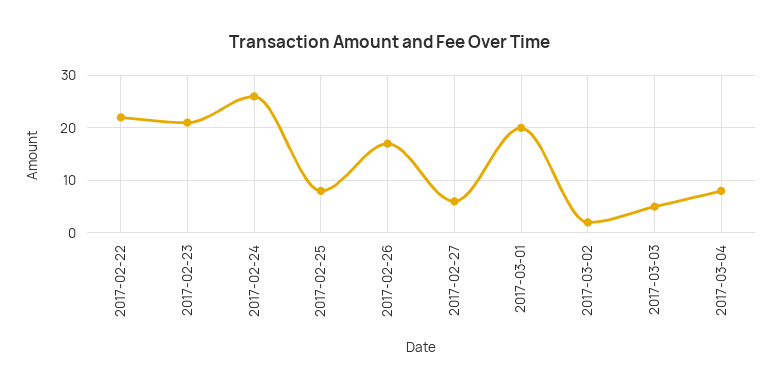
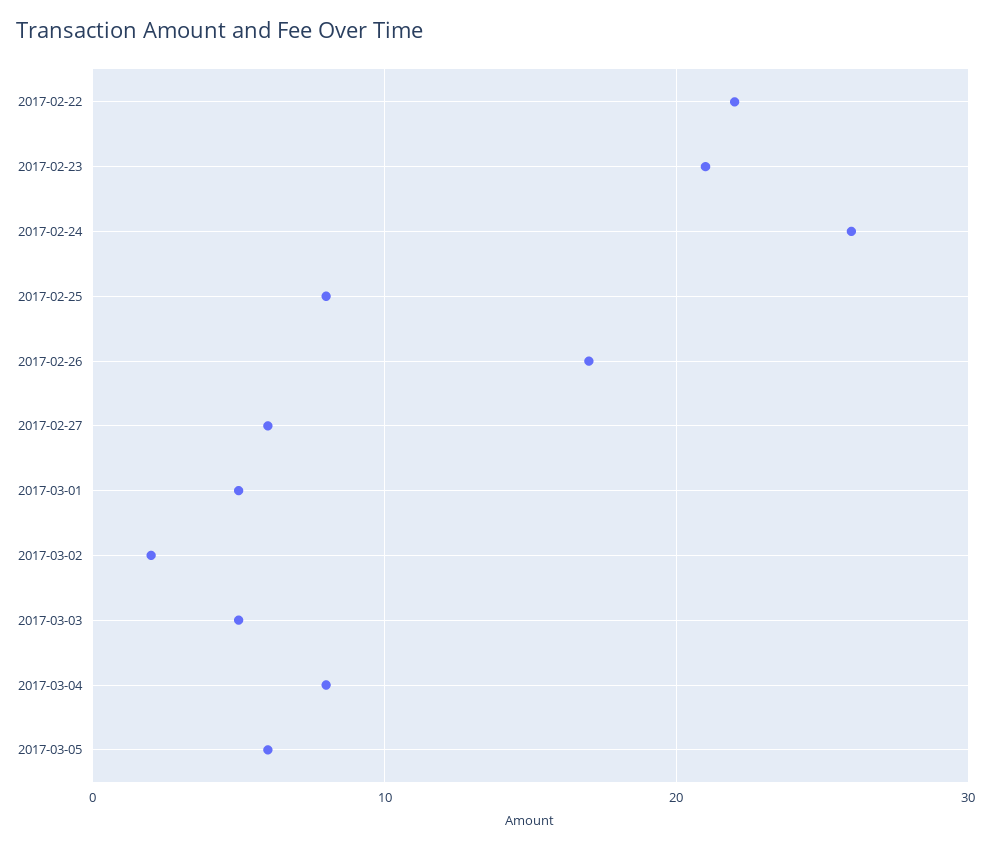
2017-03-01: 20 -> 5
2017-03-05: none -> 6

